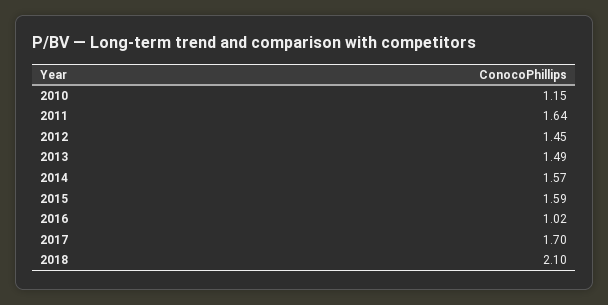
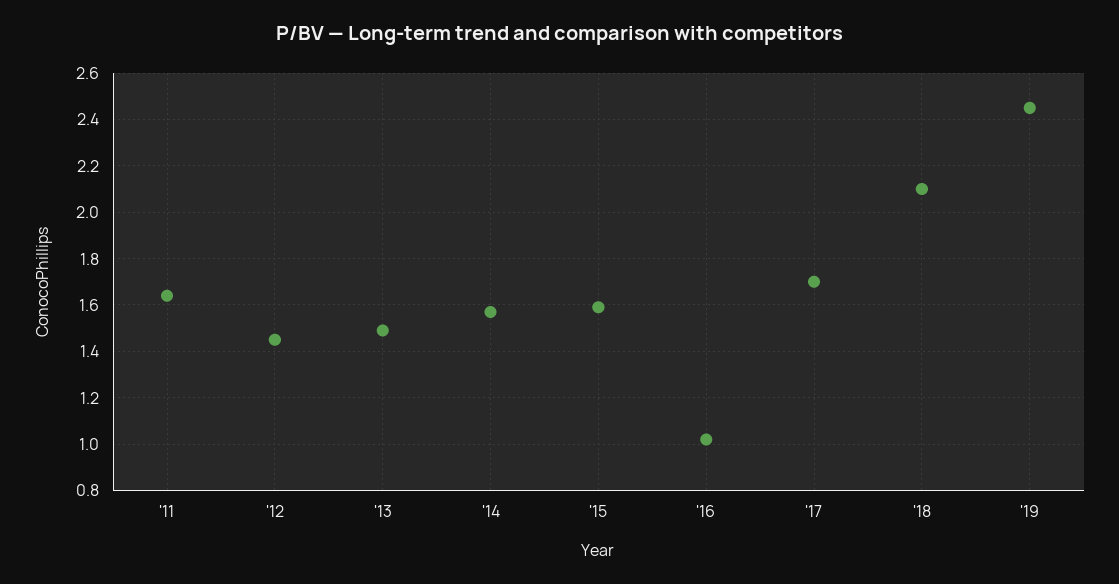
2010: 1.15 -> none
'19: none -> 2.45

